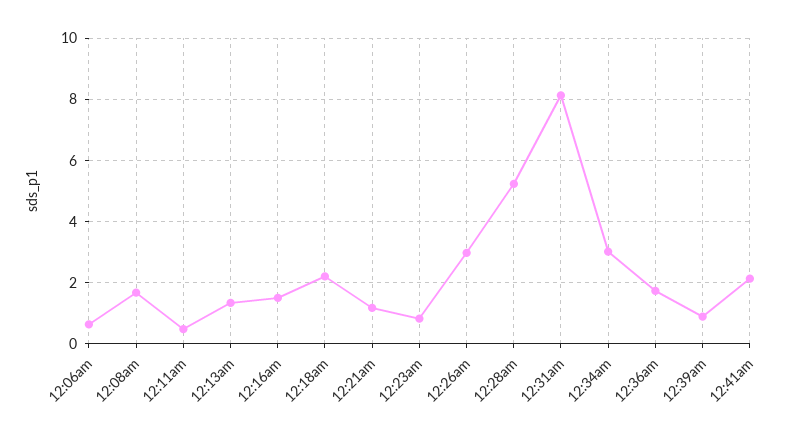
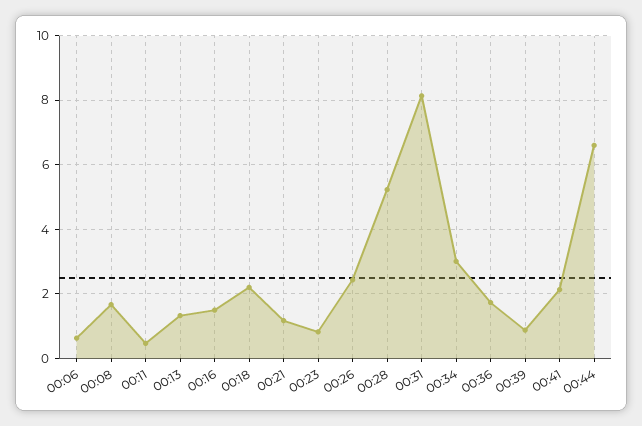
12:26am: 3 -> 2.4
00:44: none -> 6.6

